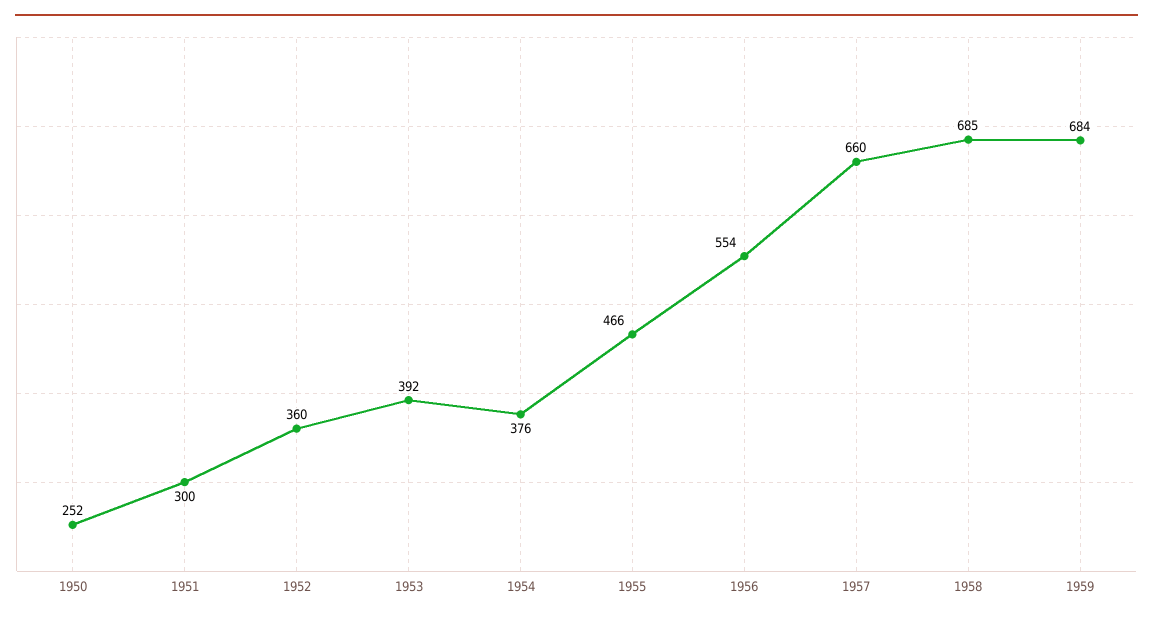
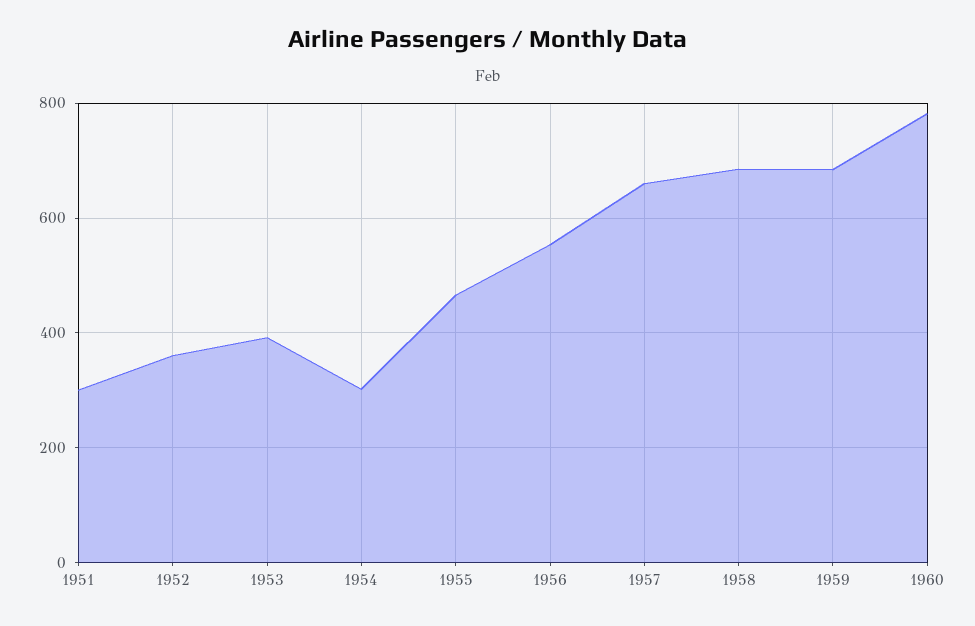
1950: 252 -> none
1954: 376 -> 300
1960: none -> 780

